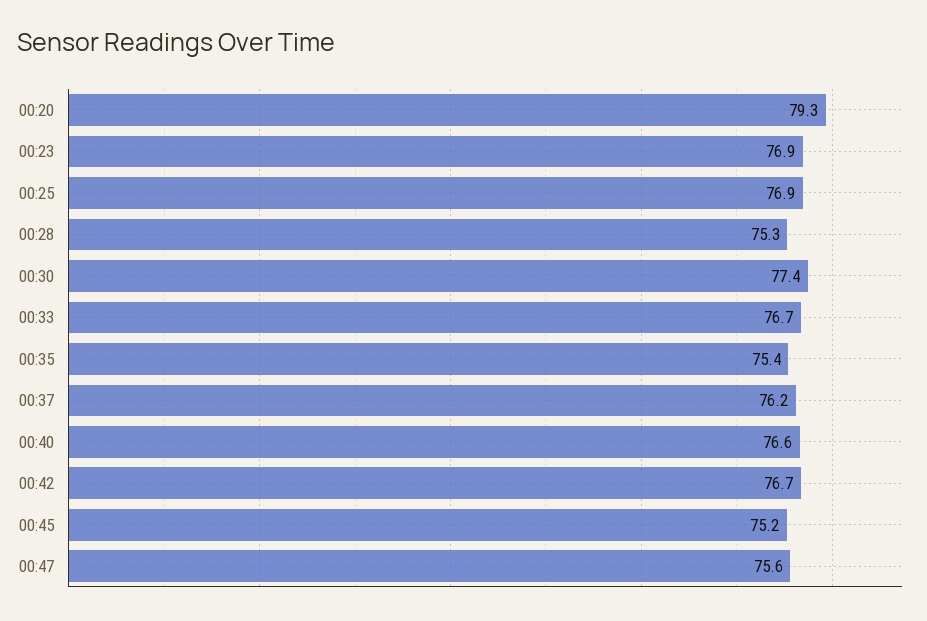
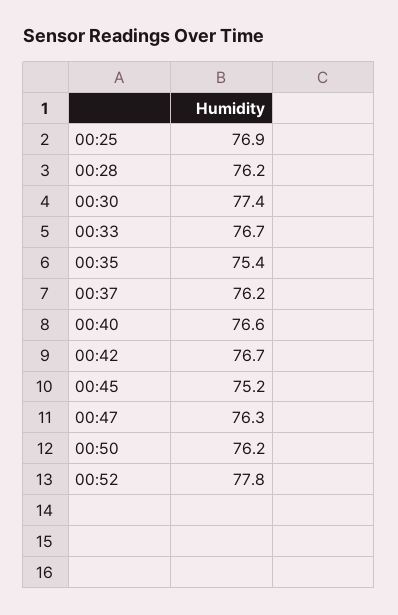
00:20: 79.3 -> none
00:23: 76.9 -> none
00:28: 75.3 -> 76.2
00:47: 75.6 -> 76.3
00:50: none -> 76.2
00:52: none -> 77.8

